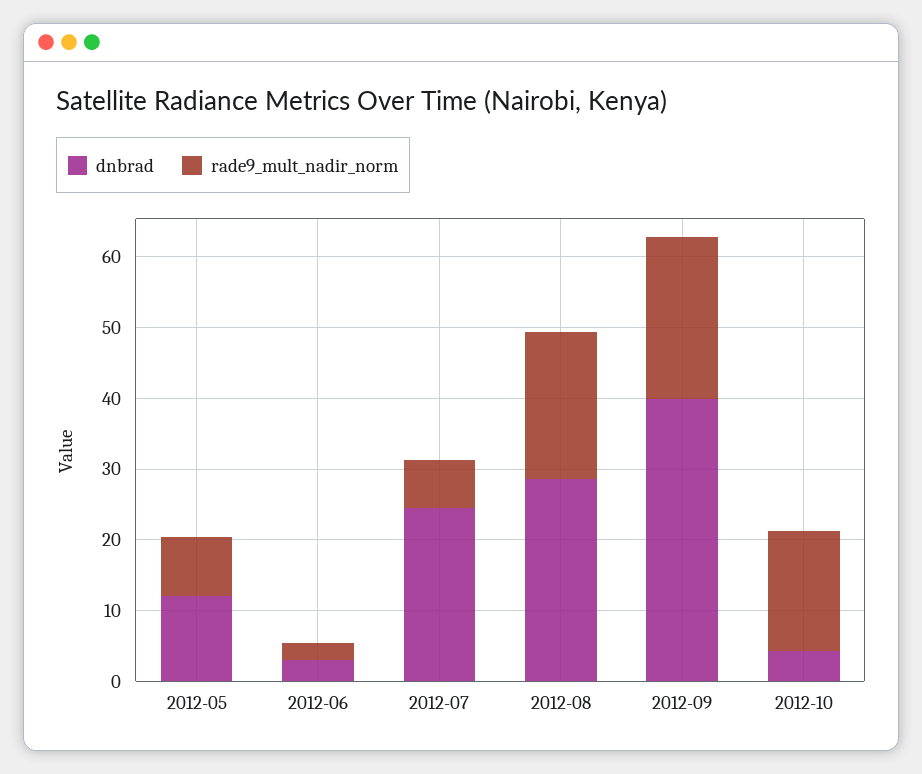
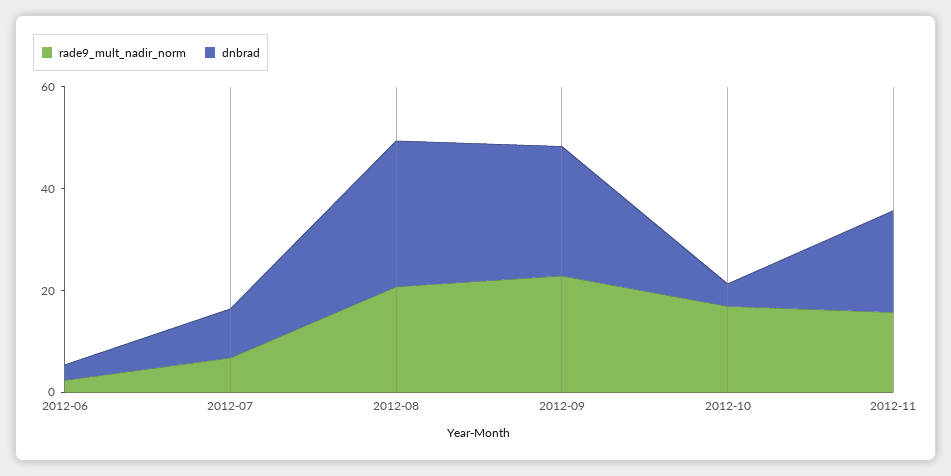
dnbrad, 2012-05: 12 -> none
rade9_mult_nadir_norm, 2012-05: 8 -> none
dnbrad, 2012-07: 24 -> 10
dnbrad, 2012-09: 40 -> 25
rade9_mult_nadir_norm, 2012-11: none -> 15
dnbrad, 2012-11: none -> 20

